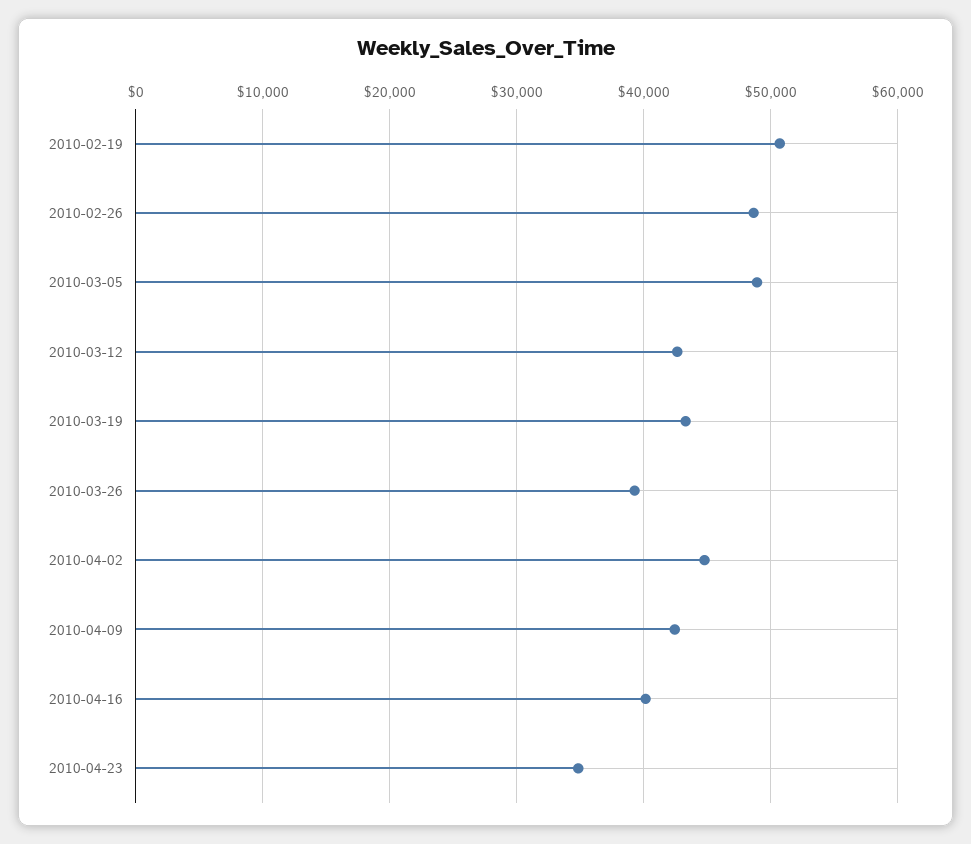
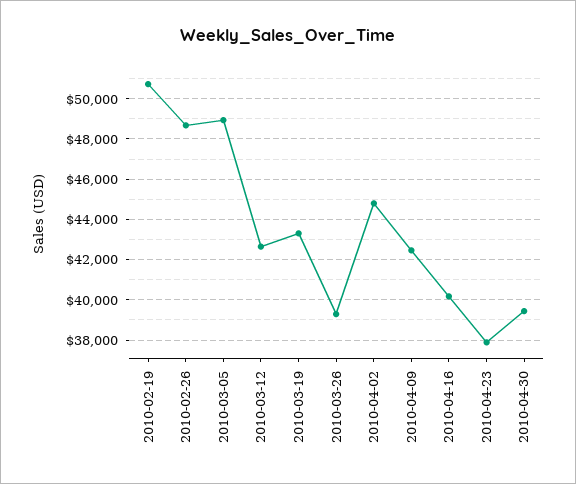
2010-04-23: 35000 -> 38000
2010-04-30: none -> 39500

